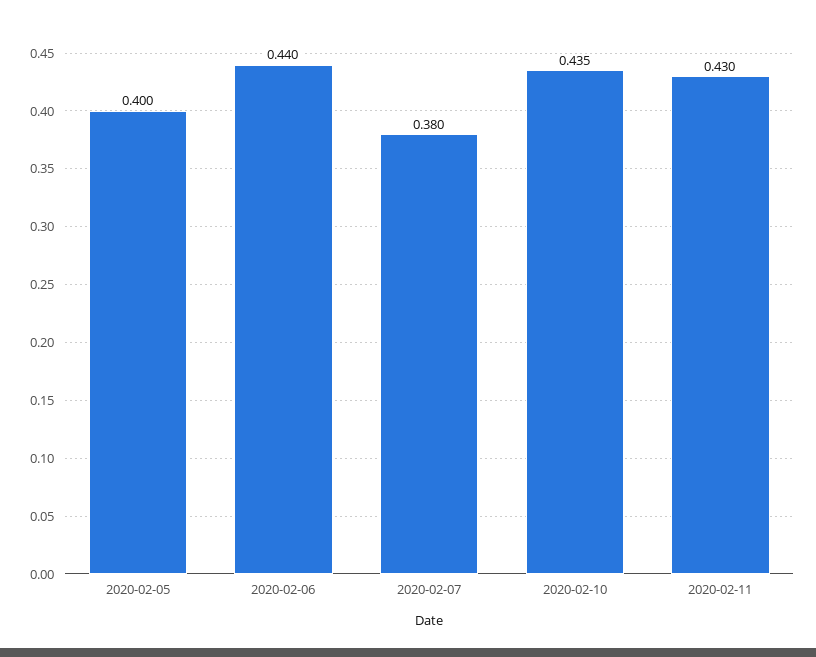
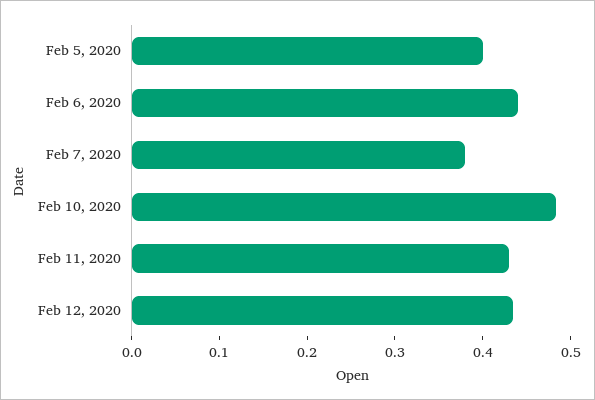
2020-02-10: 0.435 -> 0.48
Feb 12, 2020: none -> 0.44

